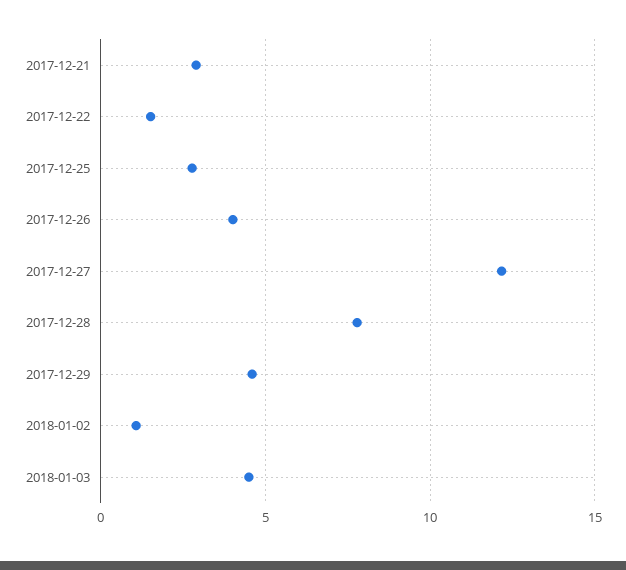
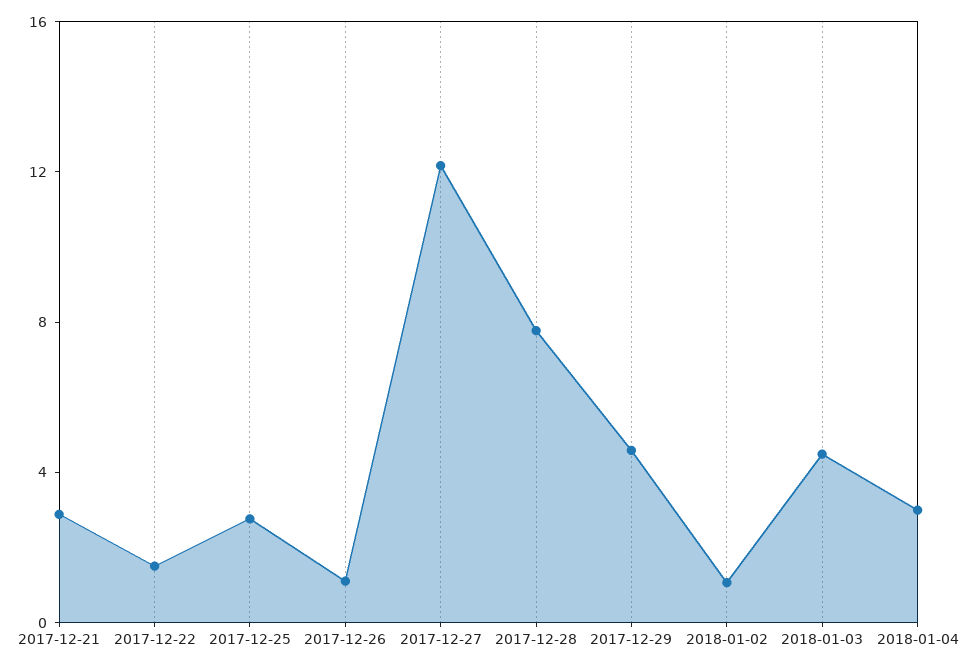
2017-12-26: 4 -> 1
2018-01-04: none -> 3

